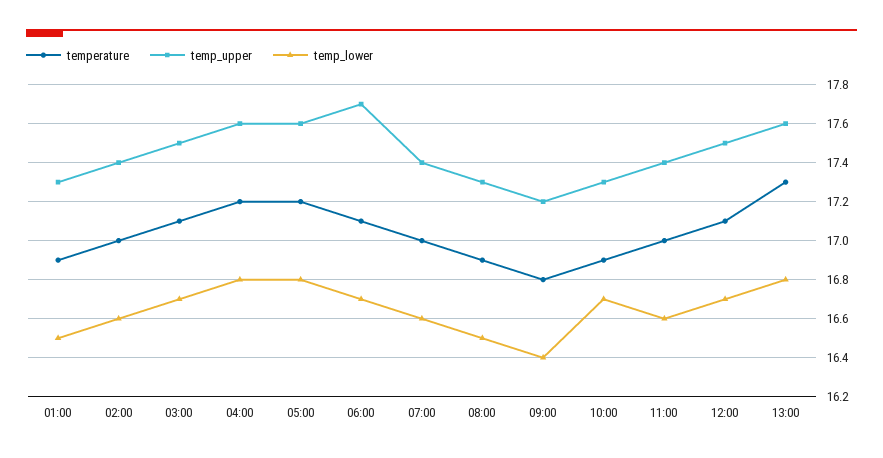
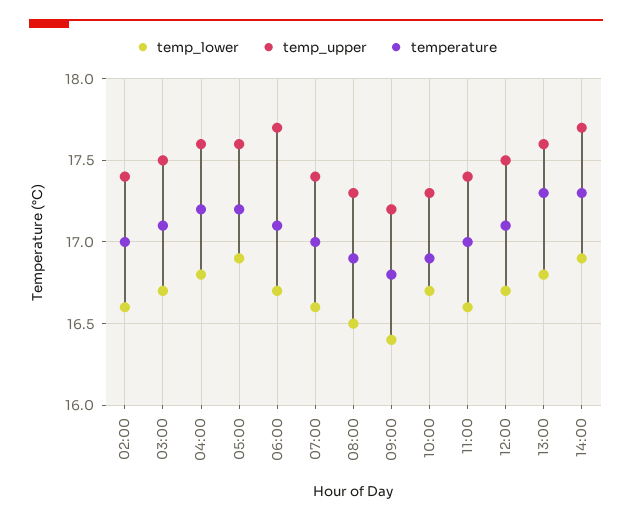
temperature, 01:00: 16.9 -> none
temp_upper, 01:00: 17.3 -> none
temp_lower, 01:00: 16.5 -> none
temp_lower, 05:00: 16.8 -> 16.9
temp_lower, 14:00: none -> 16.9
temp_upper, 14:00: none -> 17.7
temperature, 14:00: none -> 17.3

